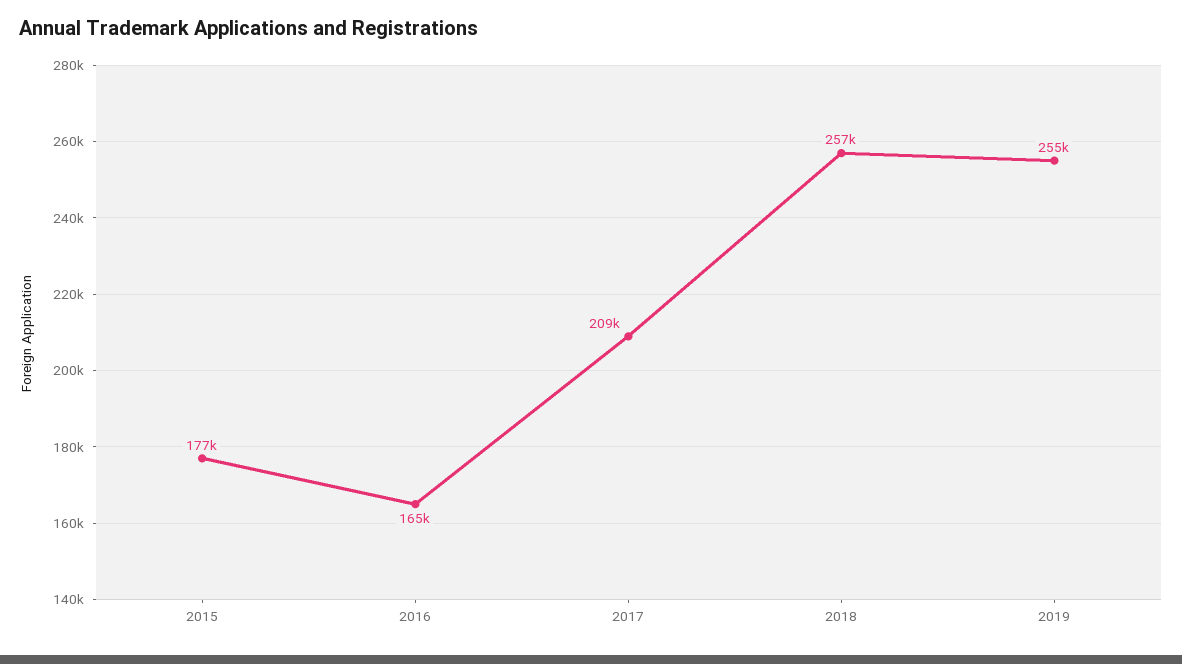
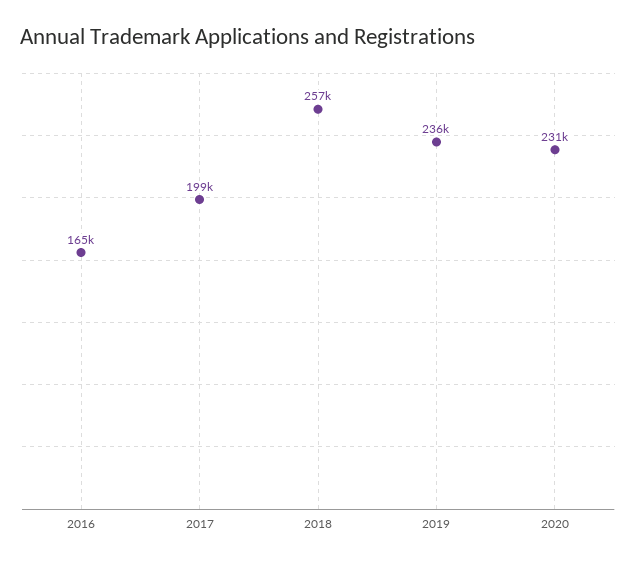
2015: 177000 -> none
2017: 209000 -> 199000
2019: 255000 -> 236000
2020: none -> 231000

